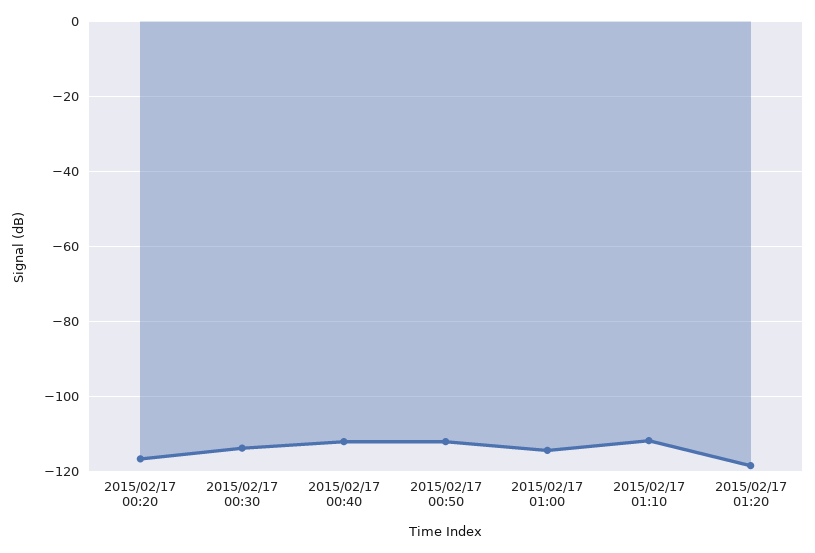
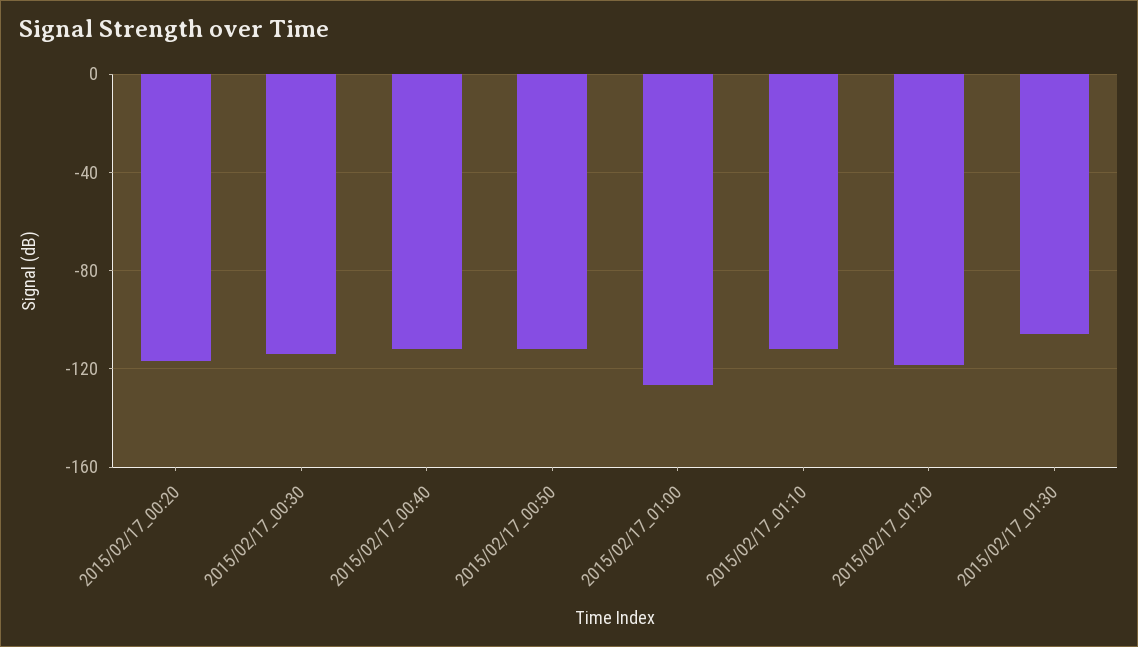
2015/02/17 01:00: -114 -> -125
2015/02/17_01:30: none -> -105

